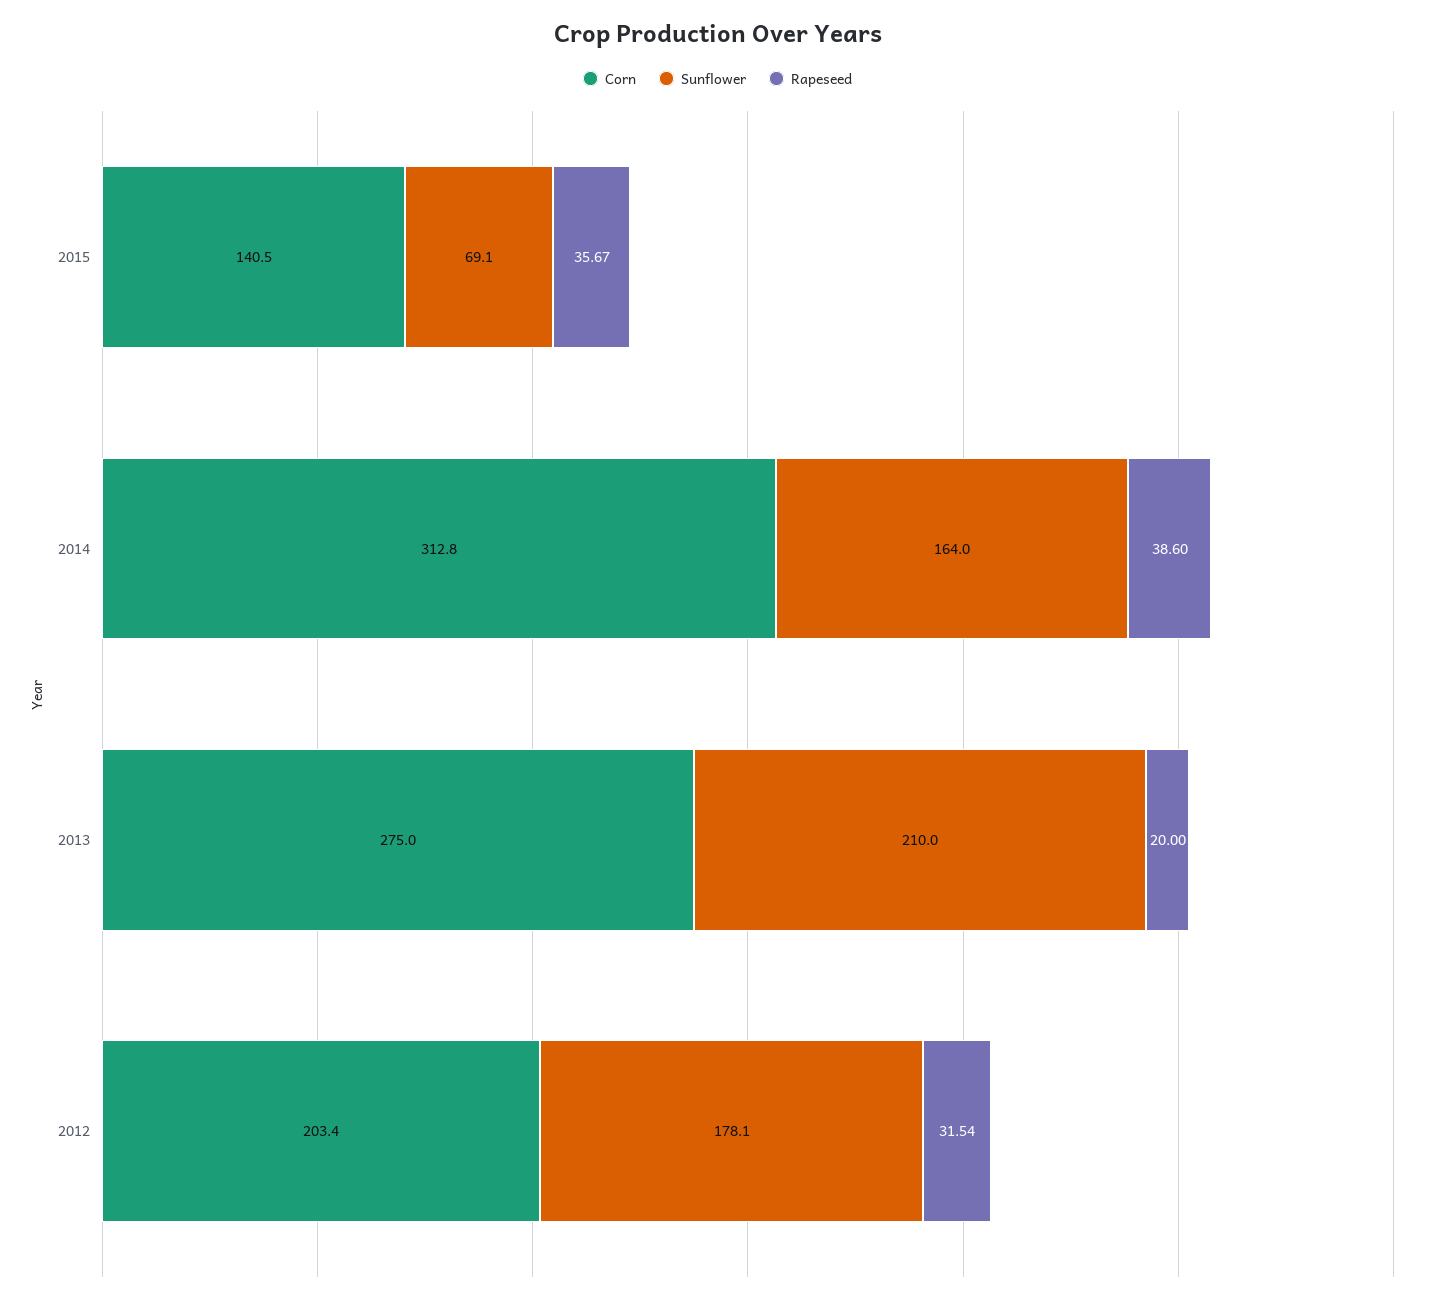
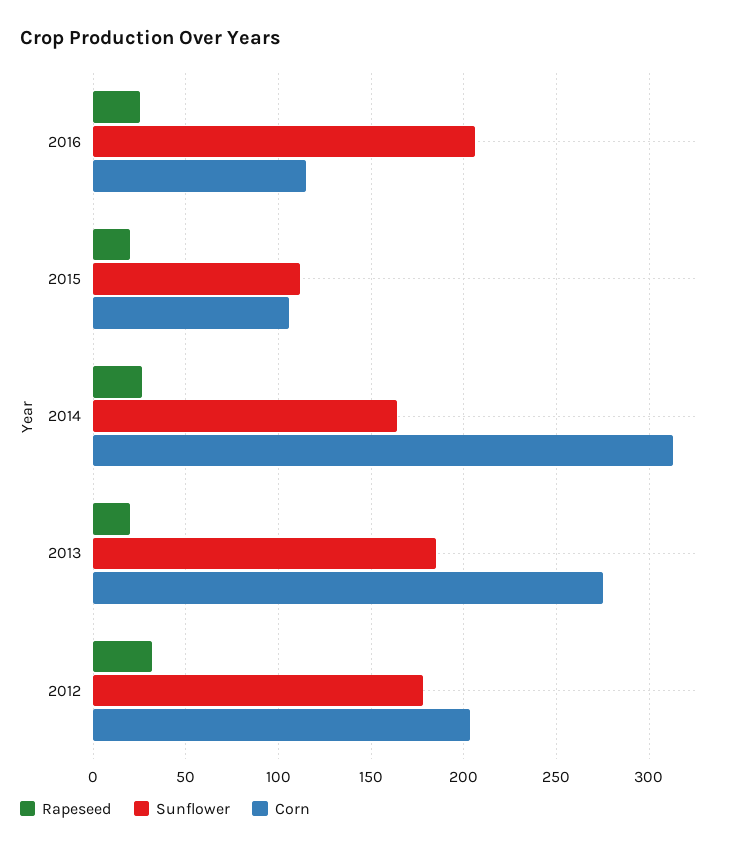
Corn, 2015: 140.5 -> 105
Sunflower, 2015: 69.1 -> 110
Rapeseed, 2015: 35.67 -> 20
Rapeseed, 2014: 38.6 -> 25
Sunflower, 2013: 210 -> 185
Rapeseed, 2016: none -> 25
Sunflower, 2016: none -> 205
Corn, 2016: none -> 115

